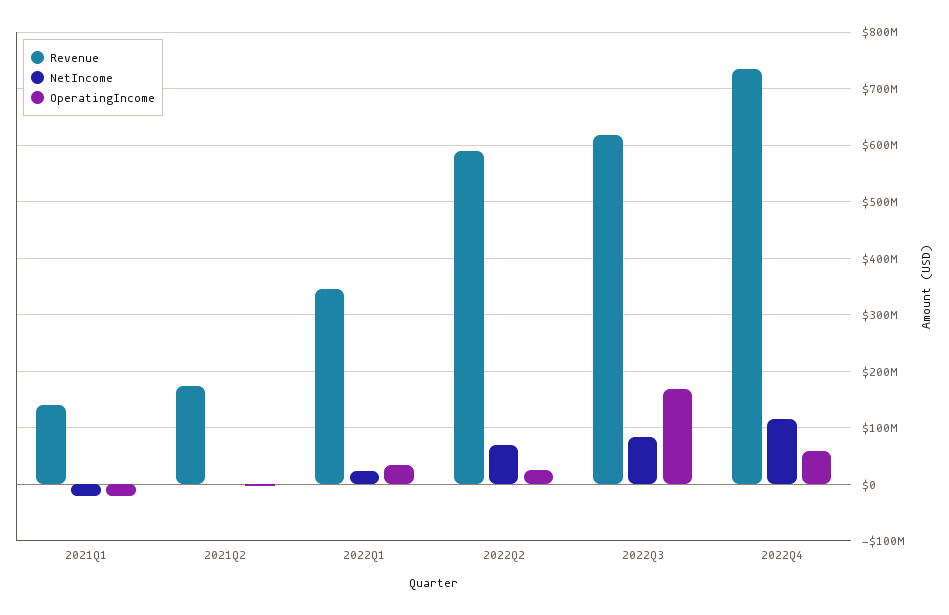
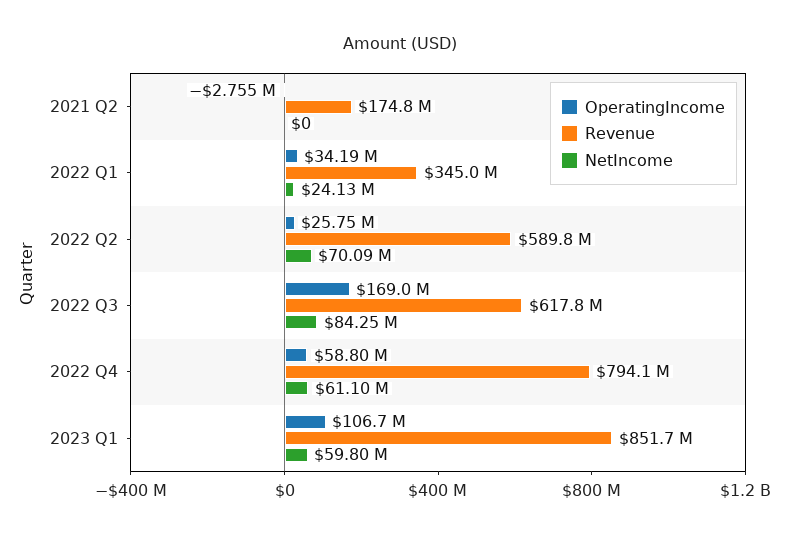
Revenue, 2021Q1: 140000000 -> none
NetIncome, 2021Q1: -20000000 -> none
OperatingIncome, 2021Q1: -20000000 -> none
Revenue, 2022Q4: 740000000 -> 794100000
NetIncome, 2022Q4: 120000000 -> 61100000
OperatingIncome, 2023 Q1: none -> 106700000
Revenue, 2023 Q1: none -> 851700000
NetIncome, 2023 Q1: none -> 59800000

